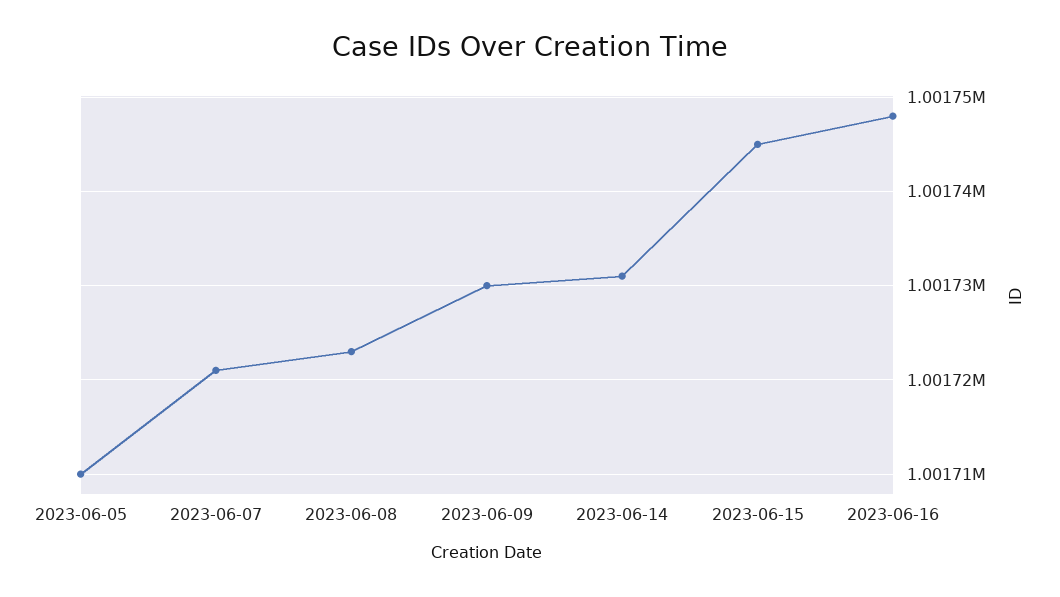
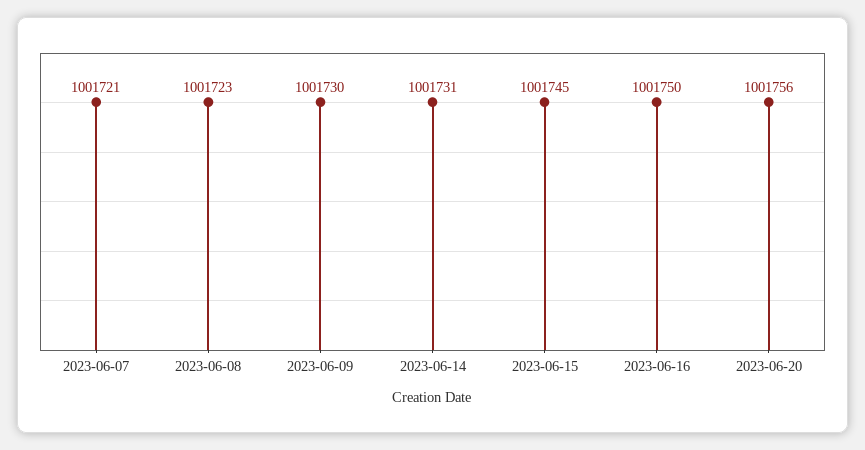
2023-06-05: 1001710 -> none
2023-06-16: 1001748 -> 1001750
2023-06-20: none -> 1001756

